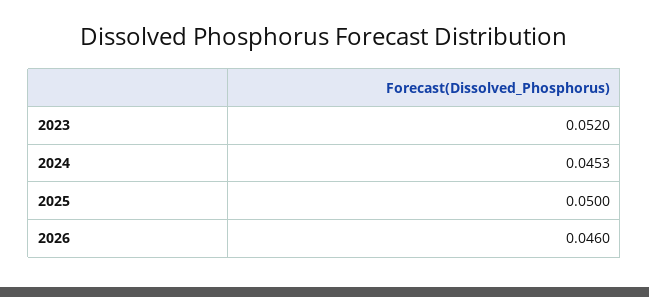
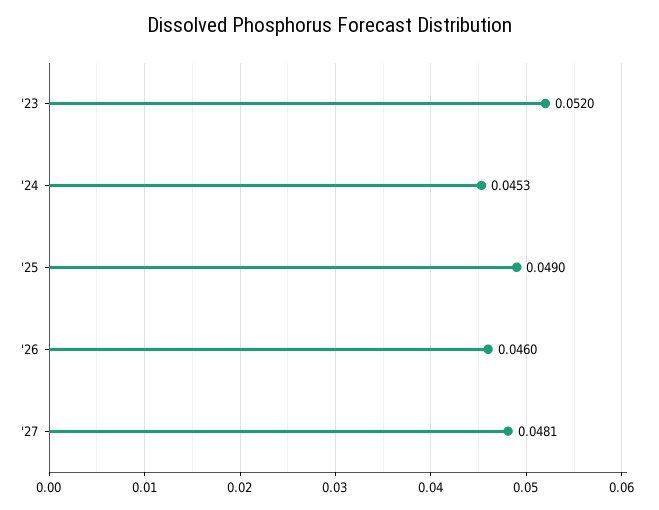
2025: 0.05 -> 0.049
'27: none -> 0.0481

